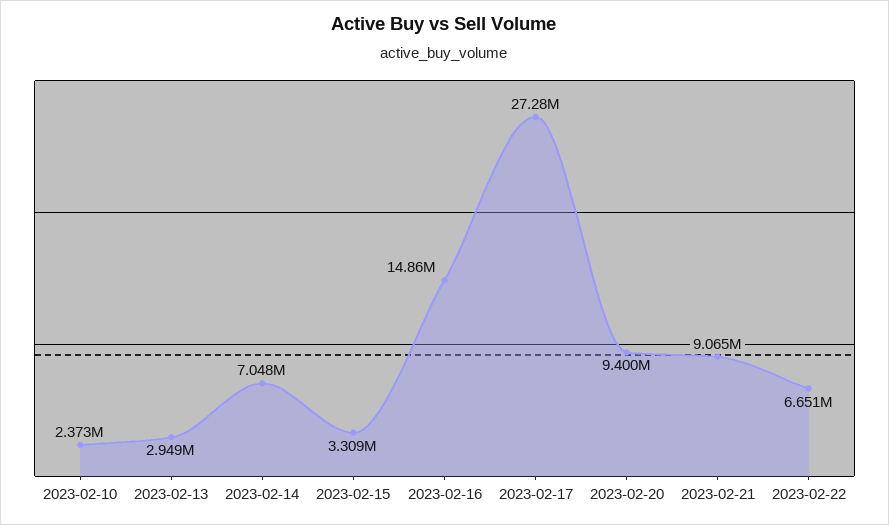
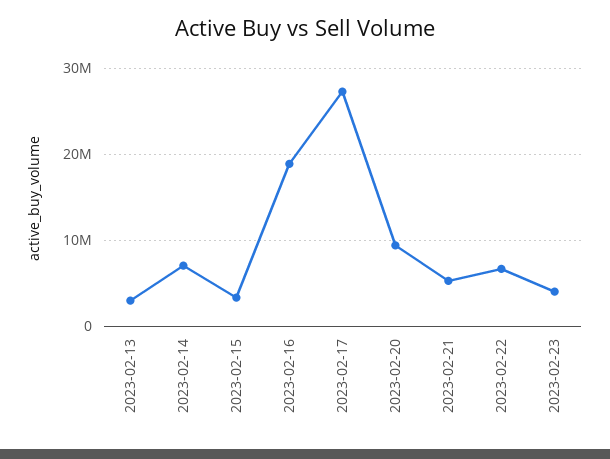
2023-02-10: 2373000 -> none
2023-02-16: 14860000 -> 19000000
2023-02-21: 9065000 -> 5000000
2023-02-23: none -> 4000000

